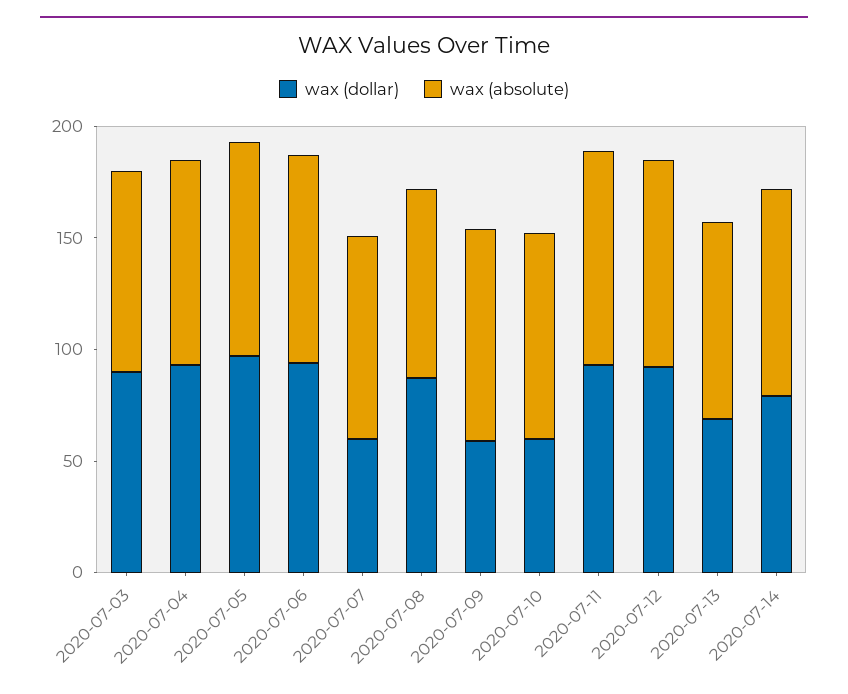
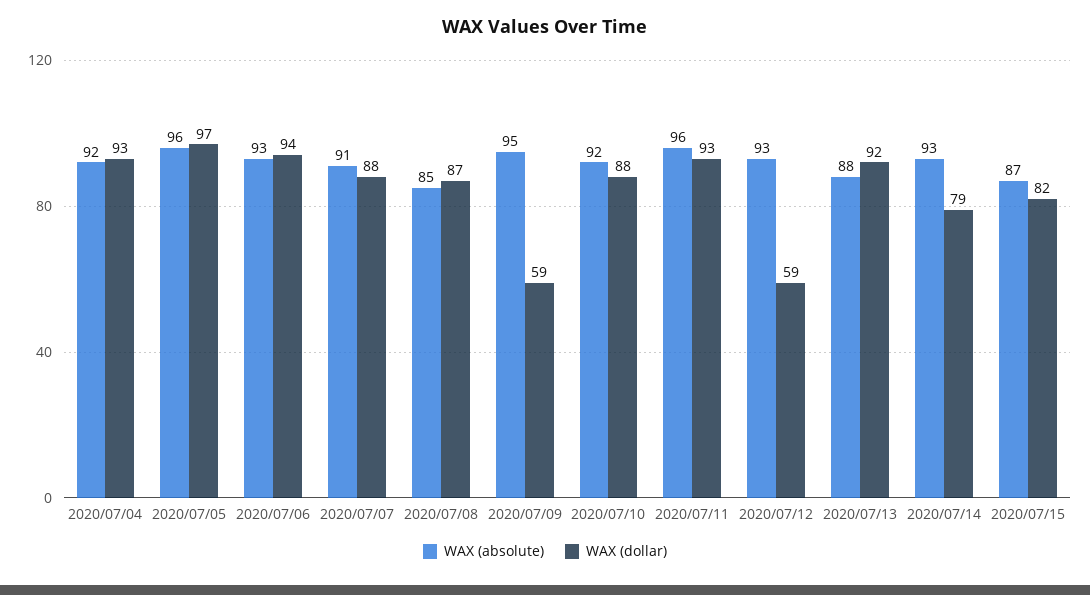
wax (dollar), 2020-07-03: 90 -> none
wax (absolute), 2020-07-03: 90 -> none
wax (dollar), 2020-07-07: 60 -> 88
wax (dollar), 2020-07-10: 60 -> 88
wax (dollar), 2020-07-12: 90 -> 59
wax (dollar), 2020-07-13: 70 -> 92
wax (absolute), 2020/07/15: none -> 87
wax (dollar), 2020/07/15: none -> 82

